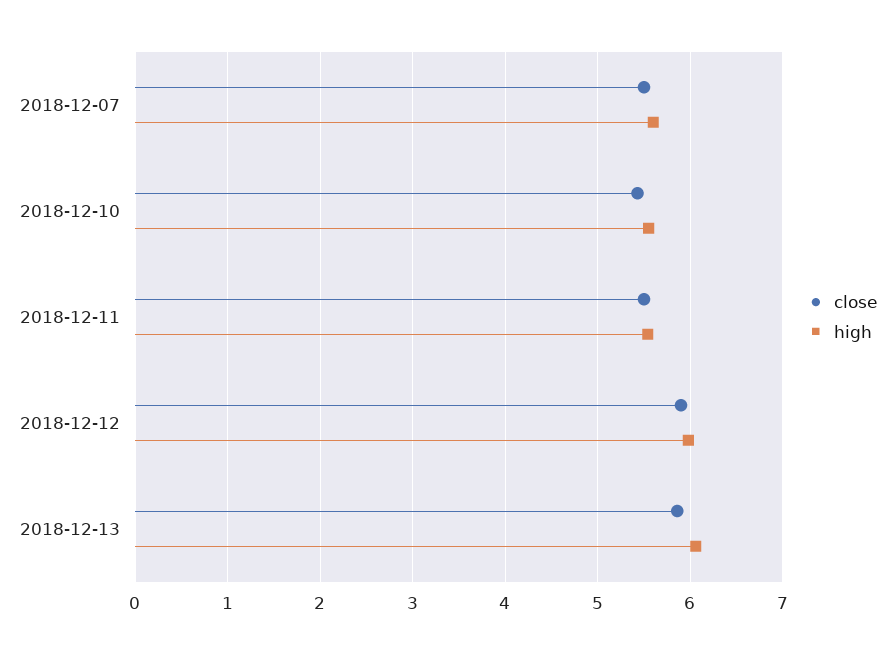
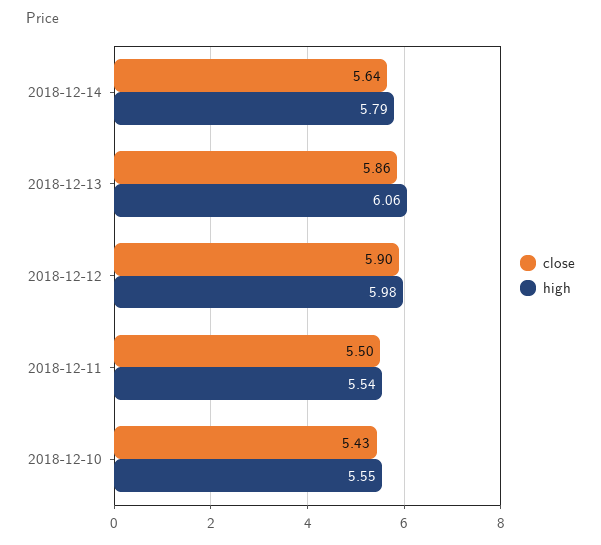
close, 2018-12-07: 5.5 -> none
high, 2018-12-07: 5.6 -> none
close, 2018-12-14: none -> 5.64
high, 2018-12-14: none -> 5.79

